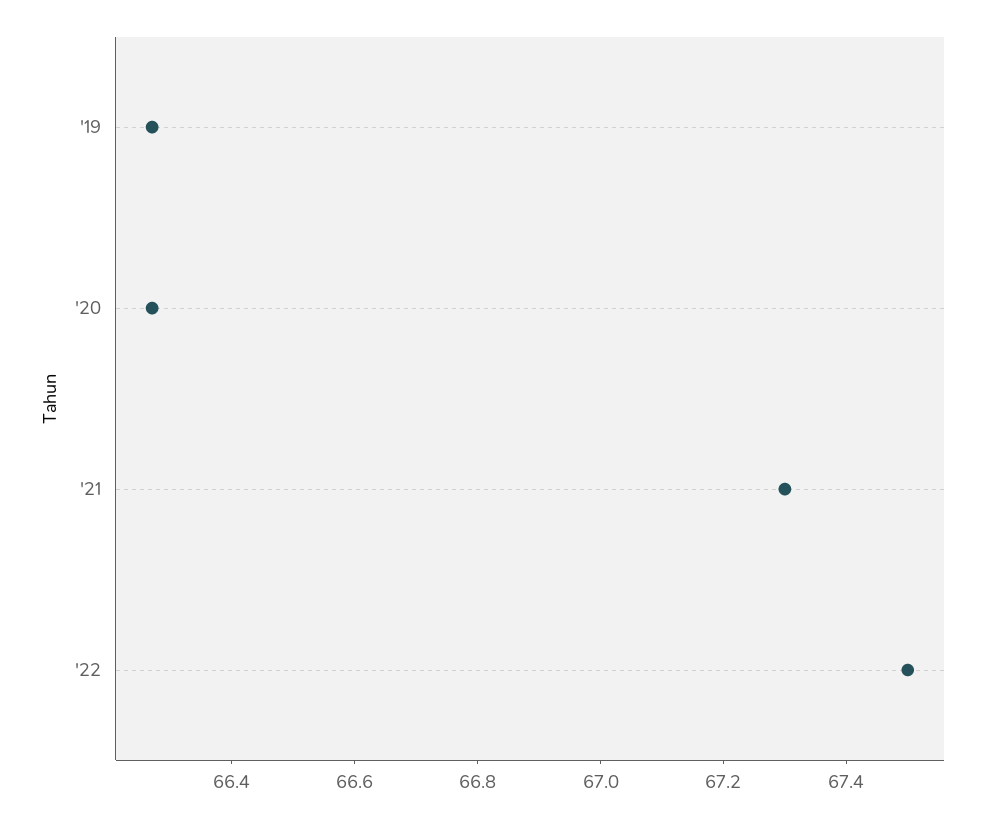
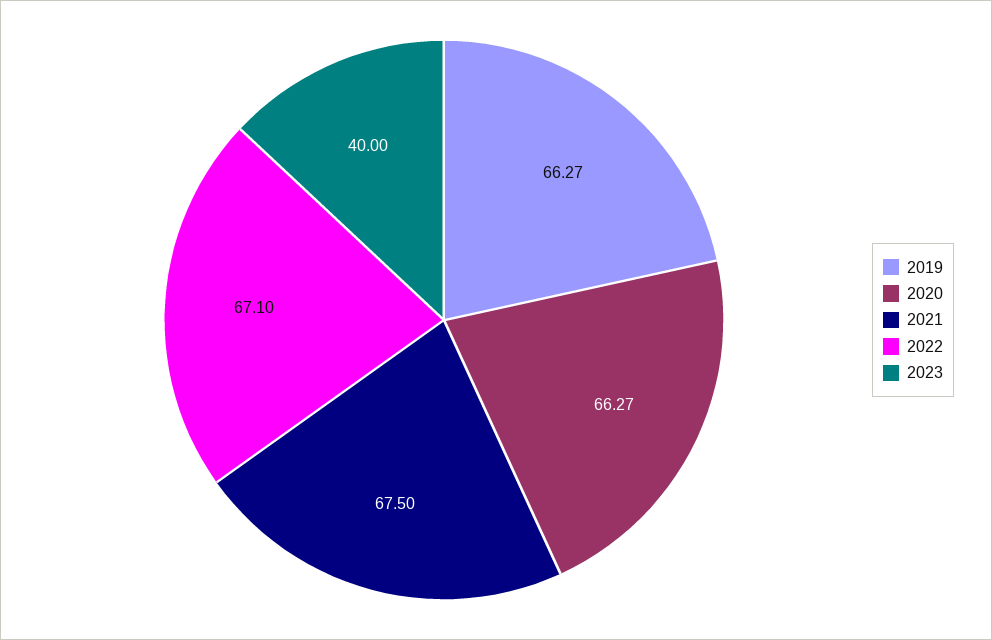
'21: 67.3 -> 67.5
'22: 67.5 -> 67.1
2023: none -> 40

